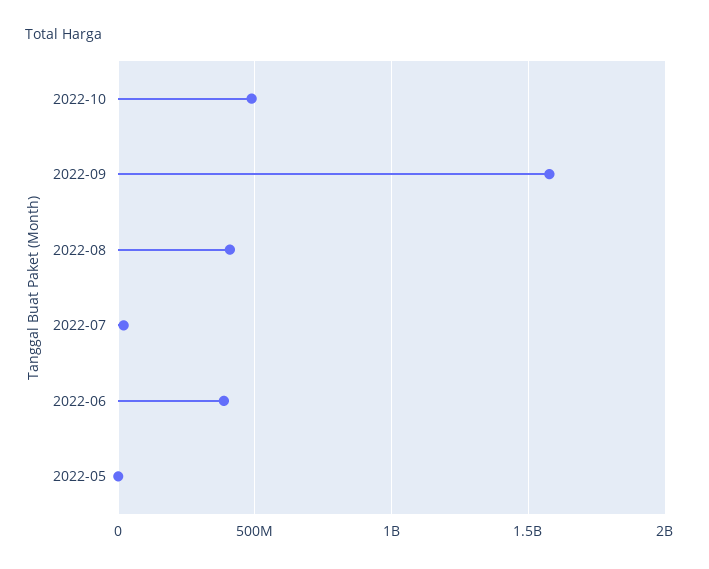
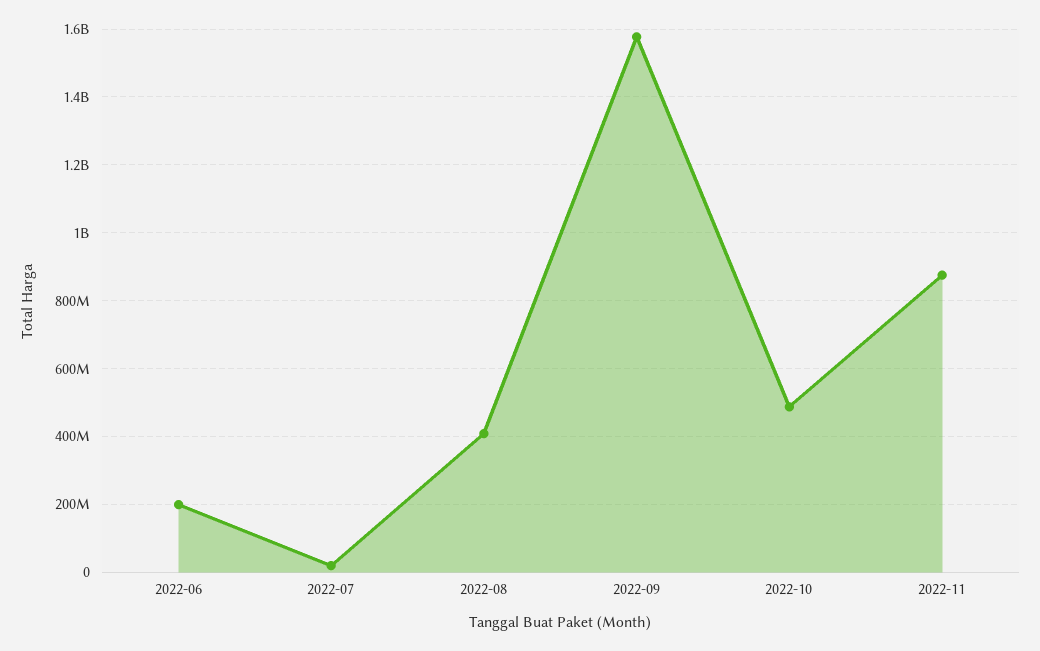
2022-06: 400000000 -> 200000000
2022-05: 0 -> none
2022-11: none -> 880000000

